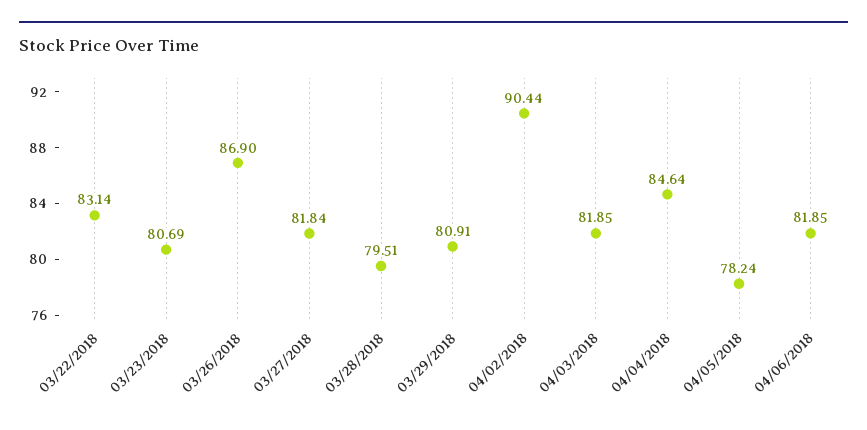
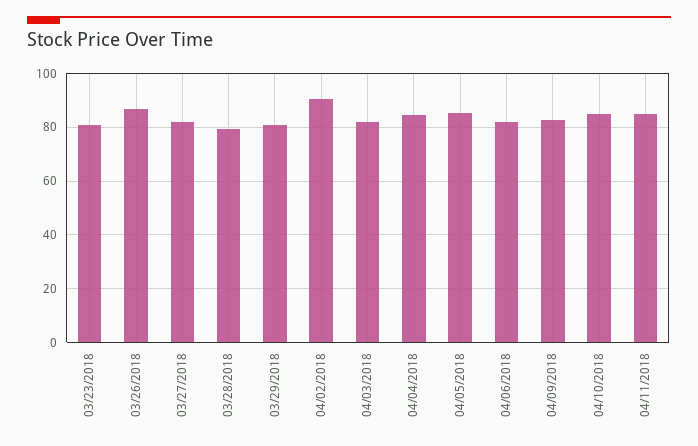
03/22/2018: 83.14 -> none
04/05/2018: 78.24 -> 85
04/09/2018: none -> 82.5
04/10/2018: none -> 85
04/11/2018: none -> 85

